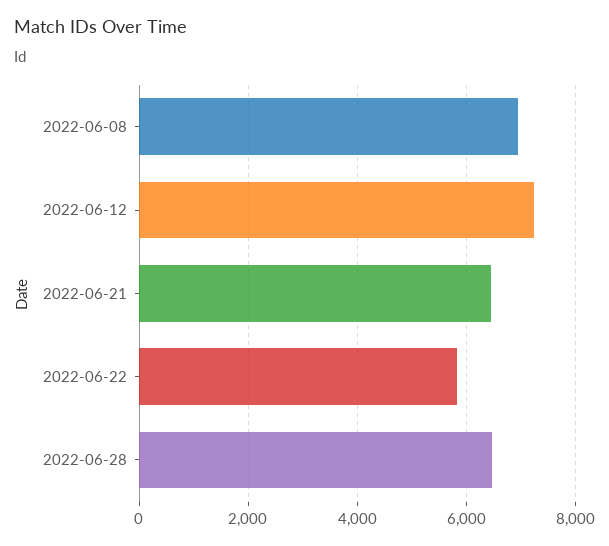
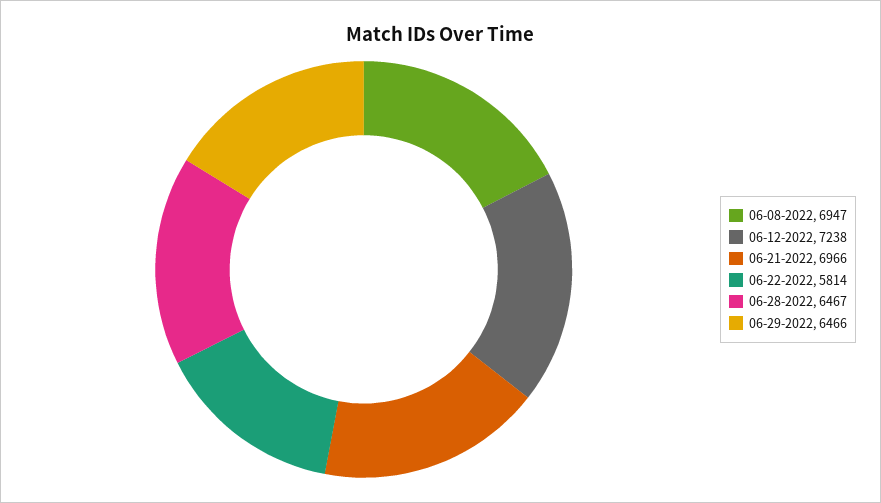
2022-06-21: 6400 -> 6966
06-29-2022: none -> 6466

